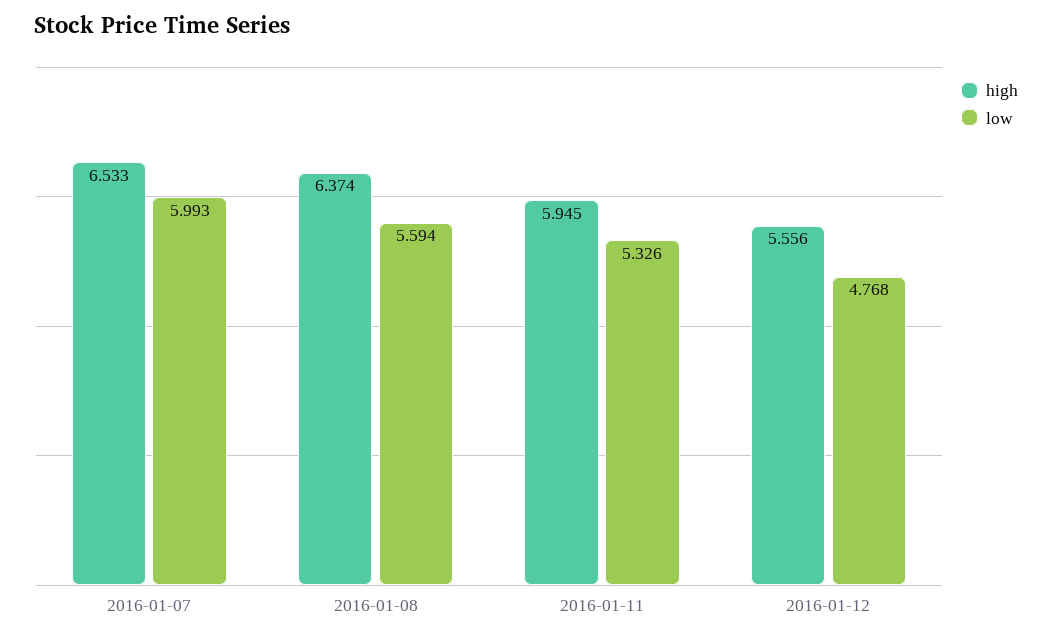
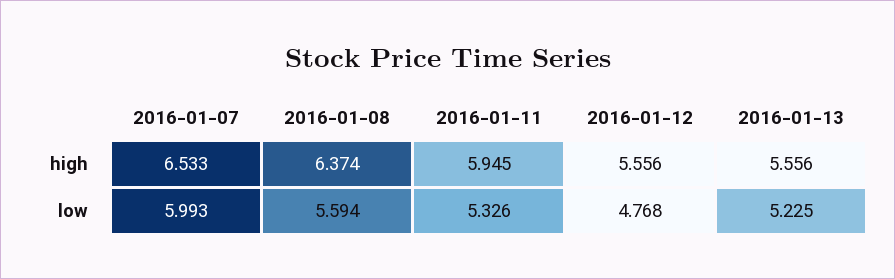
high, 2016-01-13: none -> 5.556
low, 2016-01-13: none -> 5.225

